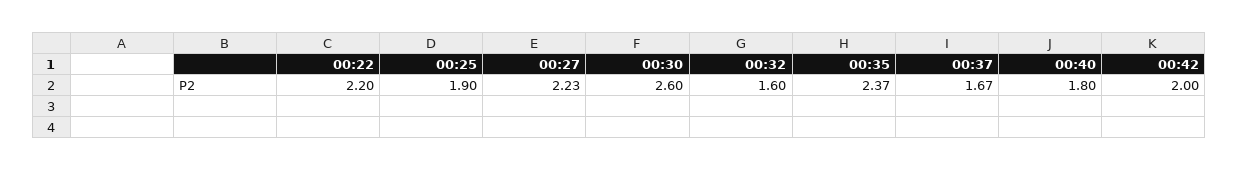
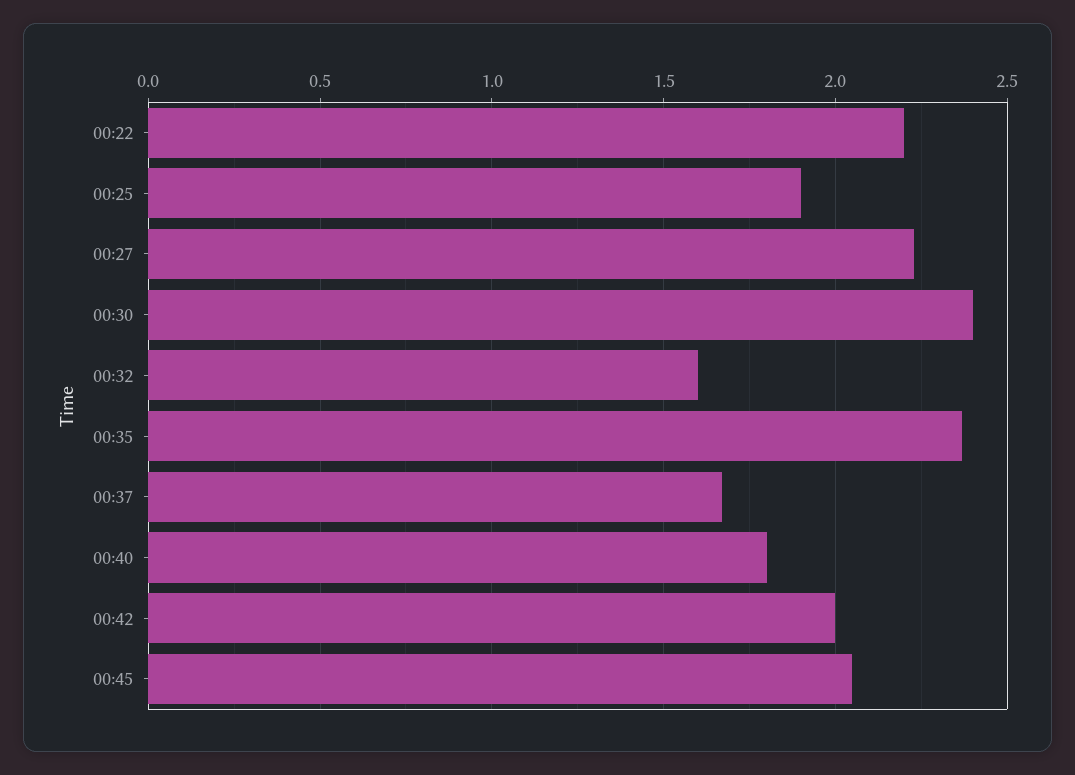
00:30: 2.6 -> 2.4
00:45: none -> 2.05

